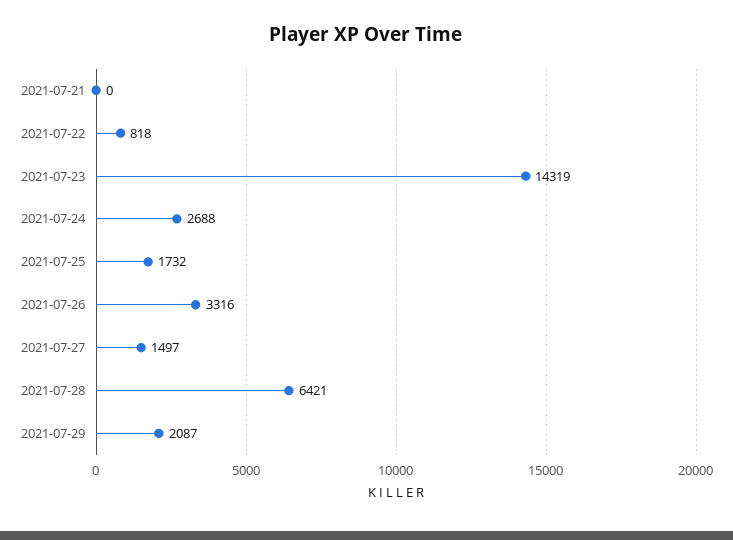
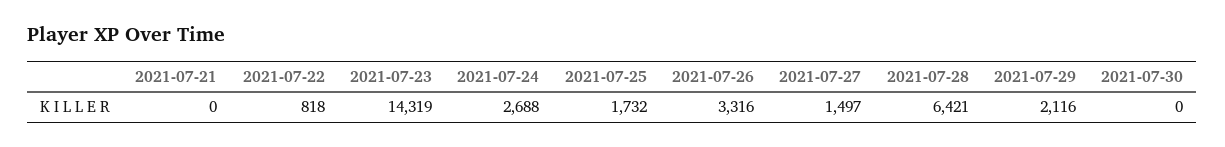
2021-07-29: 2087 -> 2116
2021-07-30: none -> 0

